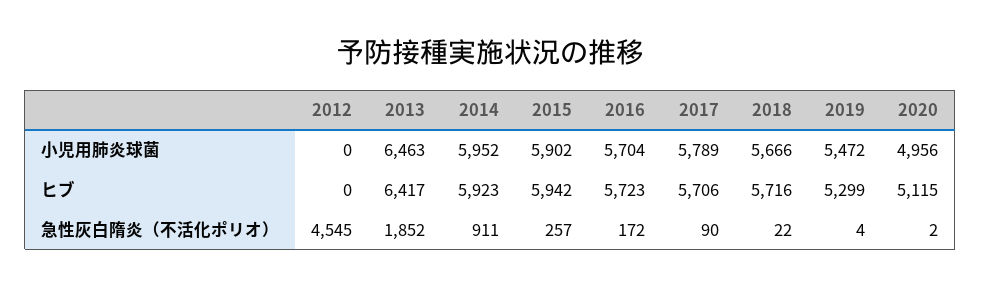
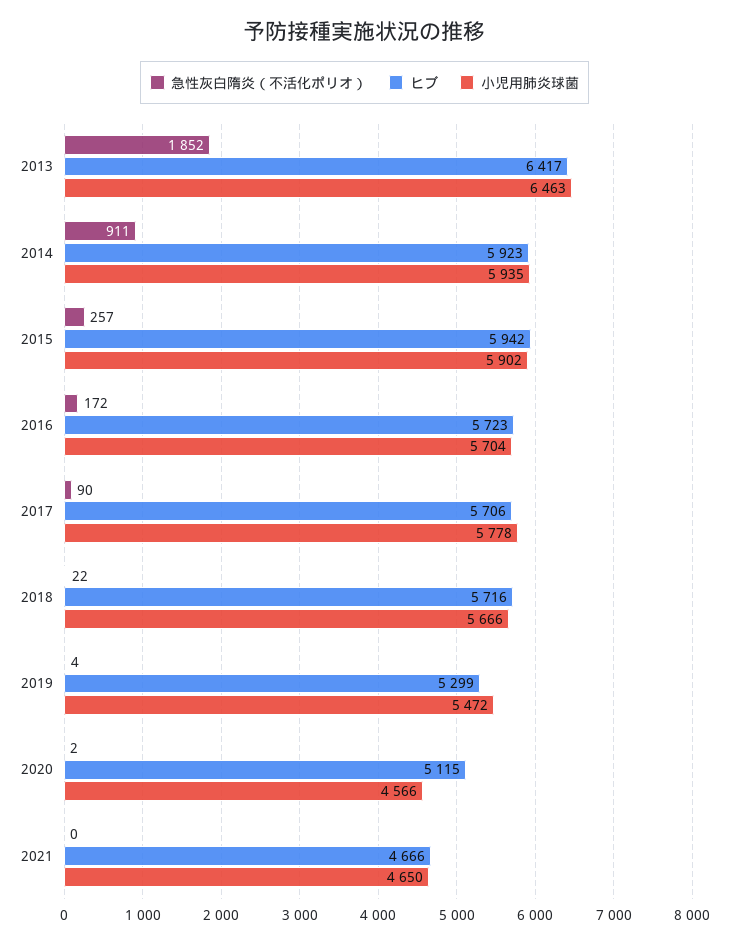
小児用肺炎球菌, 2012: 0 -> none
小児用肺炎球菌, 2014: 5952 -> 5935
小児用肺炎球菌, 2017: 5789 -> 5778
小児用肺炎球菌, 2020: 4956 -> 4566
ヒブ, 2012: 0 -> none
急性灰白隋炎（不活化ポリオ）, 2012: 4545 -> none
急性灰白隋炎（不活化ポリオ）, 2021: none -> 0
ヒブ, 2021: none -> 4666
小児用肺炎球菌, 2021: none -> 4650

